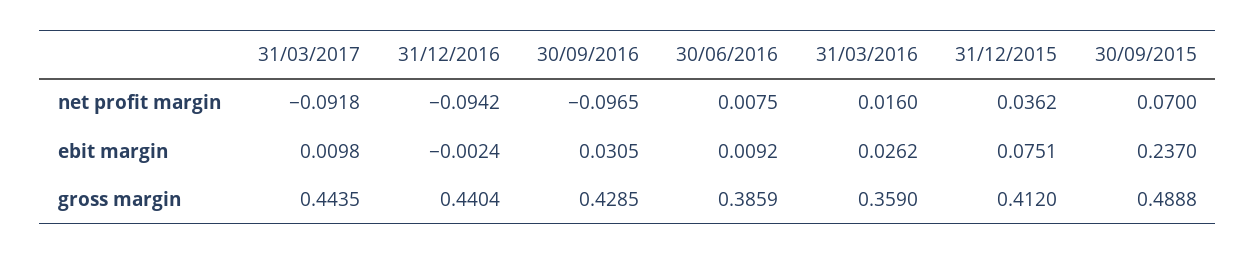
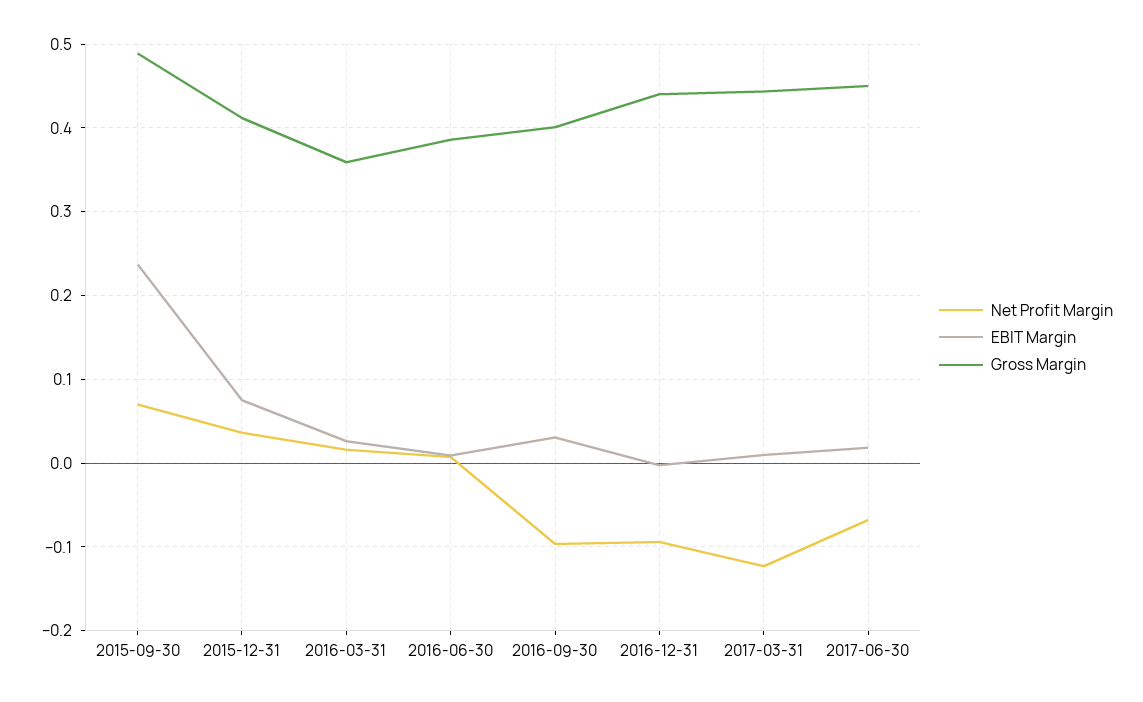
net profit margin, 31/03/2017: -0.0918 -> -0.12
gross margin, 30/09/2016: 0.4285 -> 0.4
net profit margin, 2017-06-30: none -> -0.07
ebit margin, 2017-06-30: none -> 0.02
gross margin, 2017-06-30: none -> 0.45

